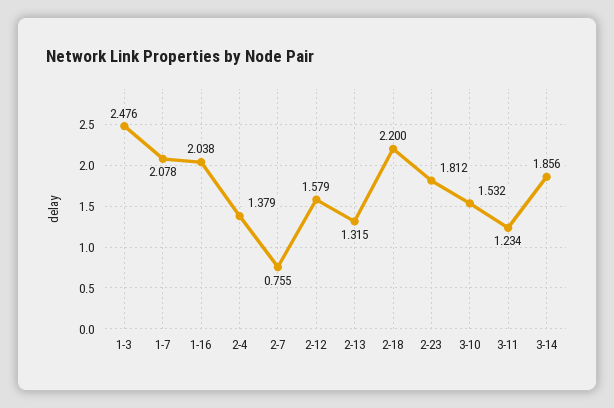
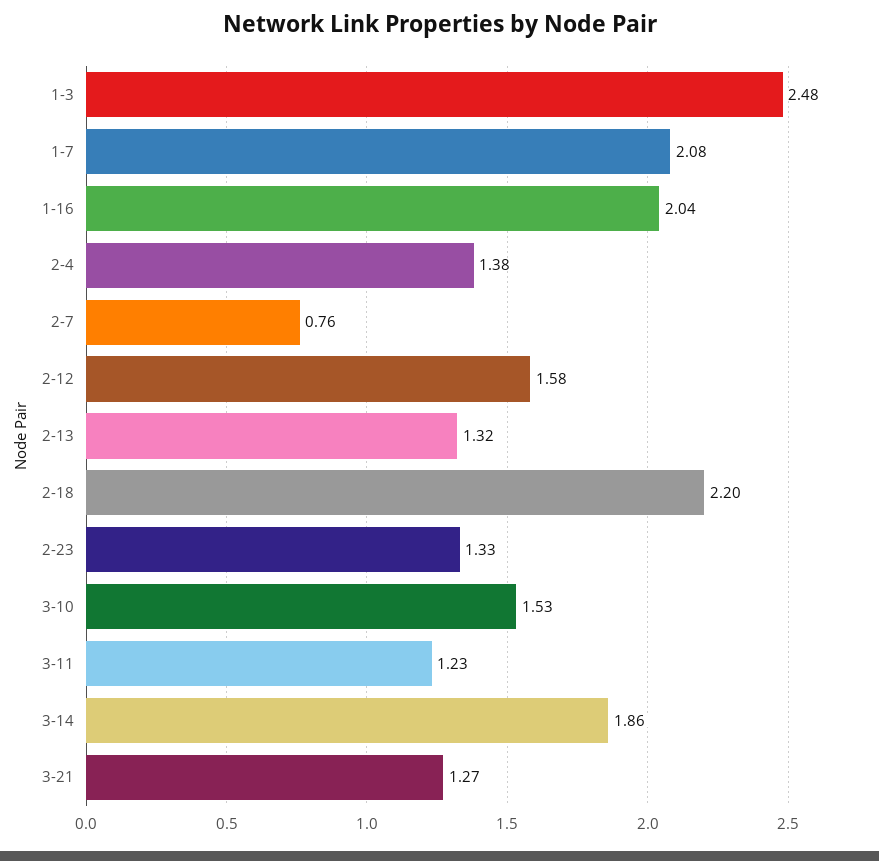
2-23: 1.812 -> 1.33
3-21: none -> 1.27

